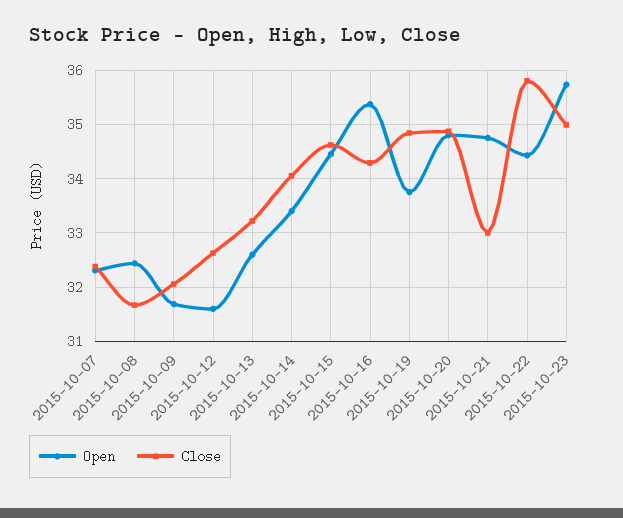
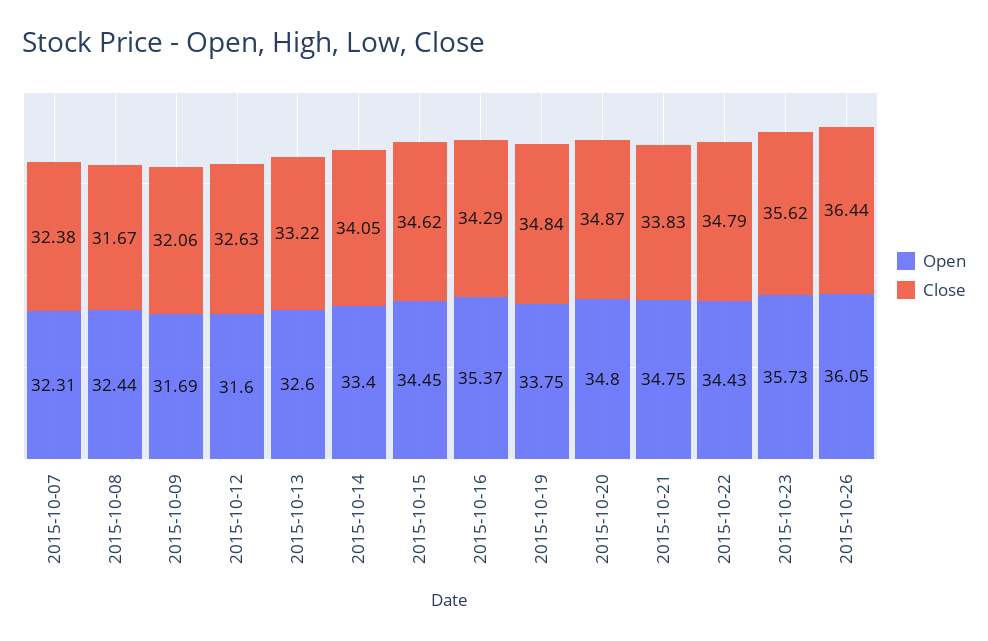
Close, 2015-10-21: 33 -> 33.83
Close, 2015-10-22: 35.8 -> 34.79
Close, 2015-10-23: 35 -> 35.62
Open, 2015-10-26: none -> 36.05
Close, 2015-10-26: none -> 36.44

